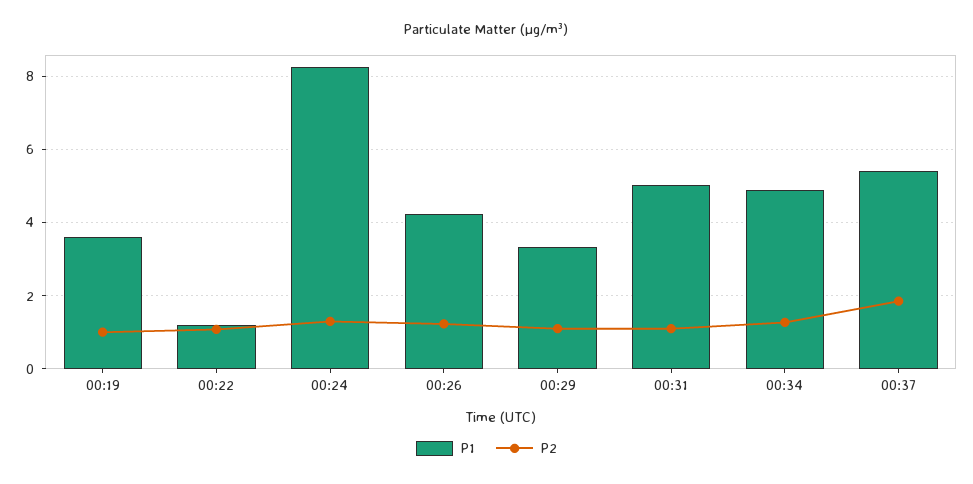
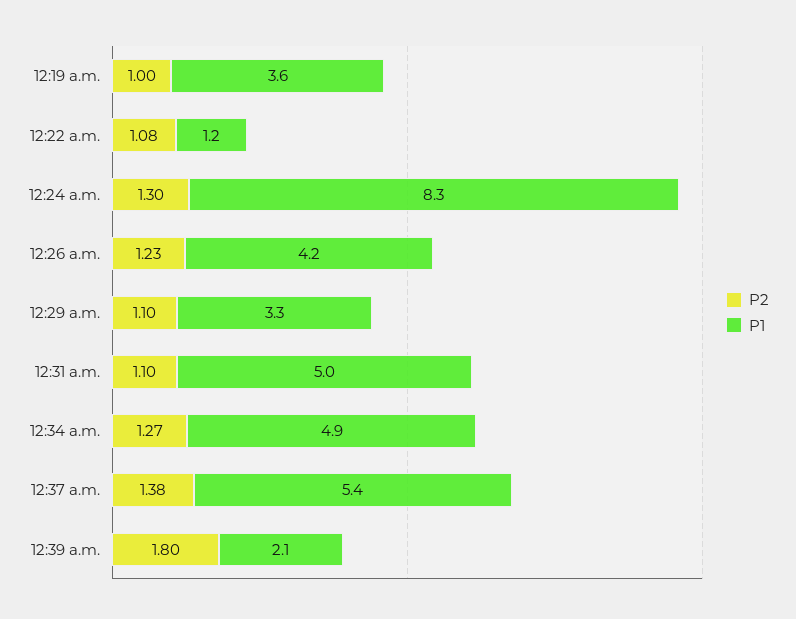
P2, 00:37: 1.8 -> 1.38
P2, 12:39 a.m.: none -> 1.8
P1, 12:39 a.m.: none -> 2.1

